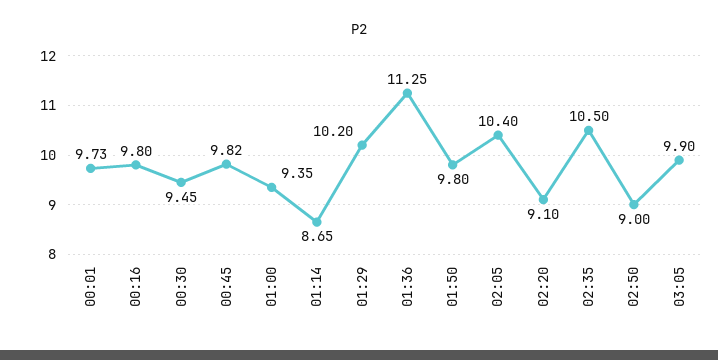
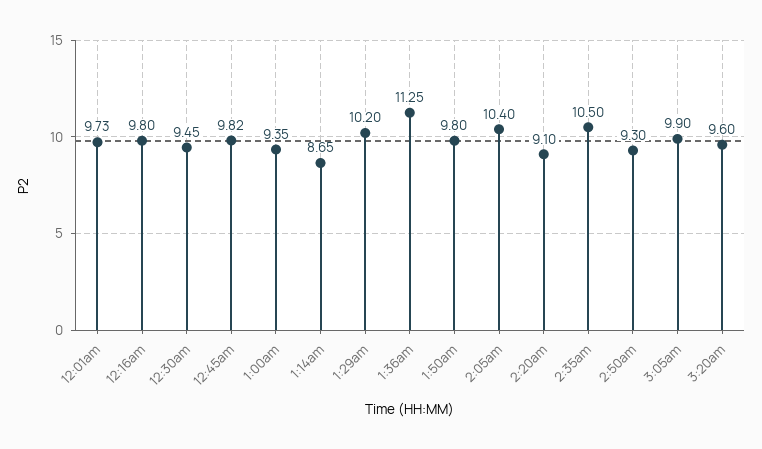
02:50: 9 -> 9.3
3:20am: none -> 9.6

